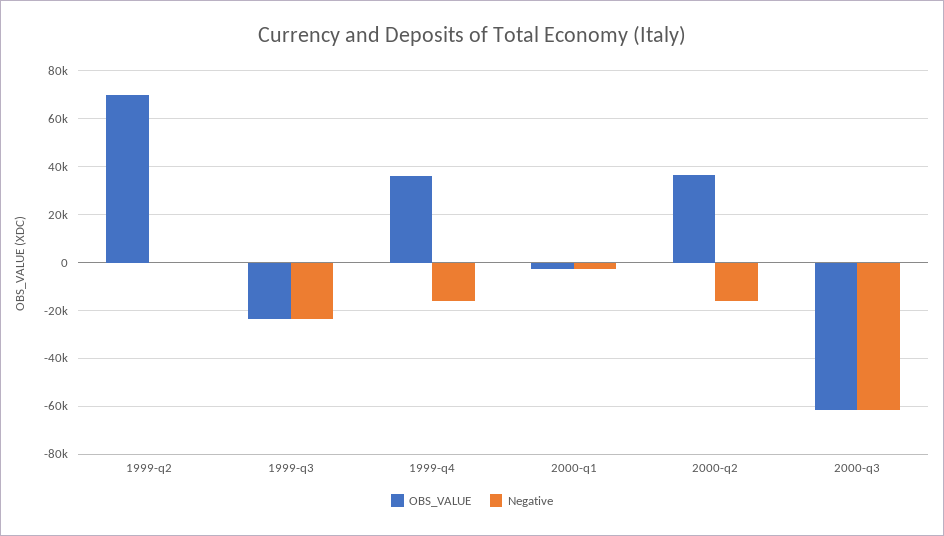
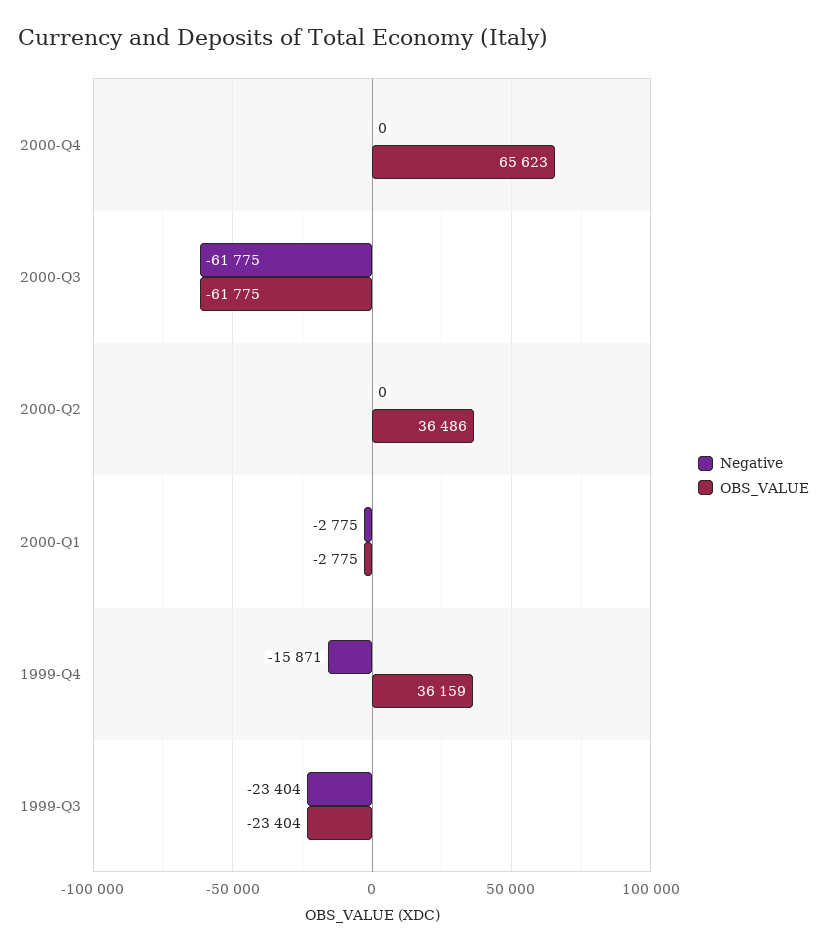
OBS_VALUE, 1999-q2: 70000 -> none
Negative, 1999-q2: 0 -> none
Negative, 2000-q2: -15000 -> 0
Negative, 2000-Q4: none -> 0
OBS_VALUE, 2000-Q4: none -> 65623

